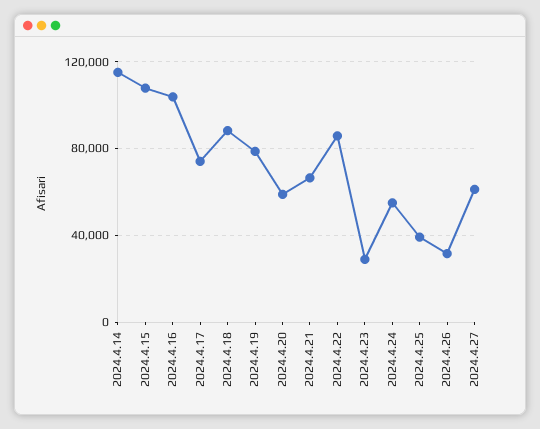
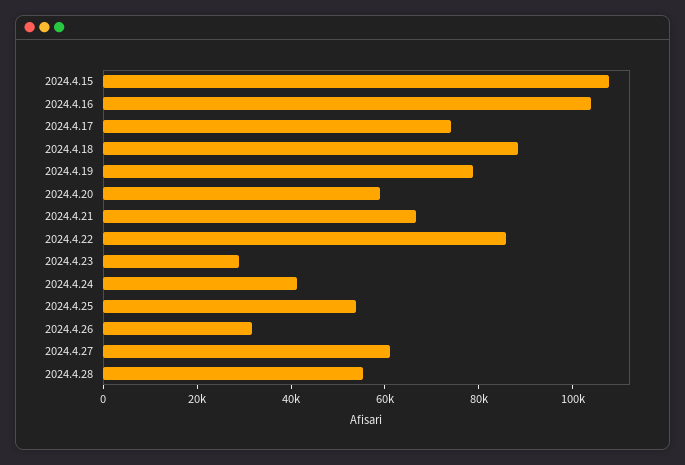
2024.4.14: 115000 -> none
2024.4.24: 55000 -> 40000
2024.4.25: 40000 -> 55000
2024.4.28: none -> 55000

